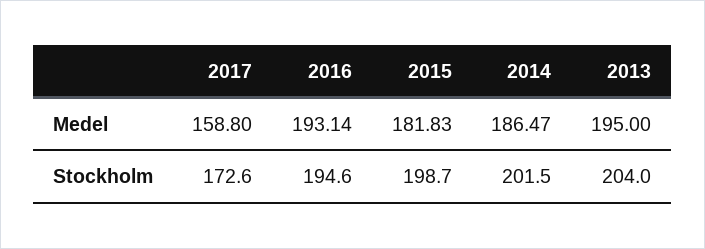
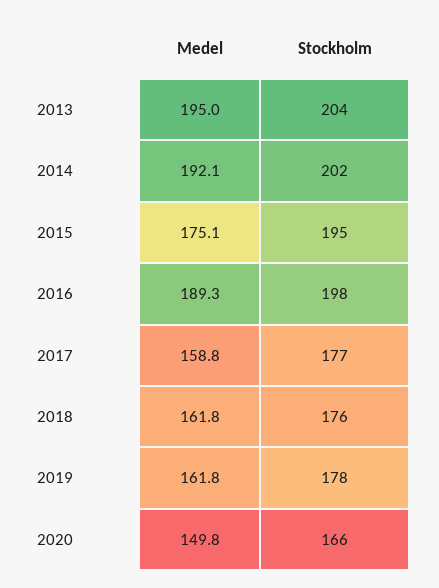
2016, Medel: 193.14 -> 189.3
2015, Medel: 181.83 -> 175.1
2014, Medel: 186.47 -> 192.1
2017, Stockholm: 172.6 -> 177
2016, Stockholm: 194.6 -> 198
2015, Stockholm: 198.7 -> 195
2018, Medel: none -> 161.8
2018, Stockholm: none -> 176
2019, Medel: none -> 161.8
2019, Stockholm: none -> 178
2020, Medel: none -> 149.8
2020, Stockholm: none -> 166

